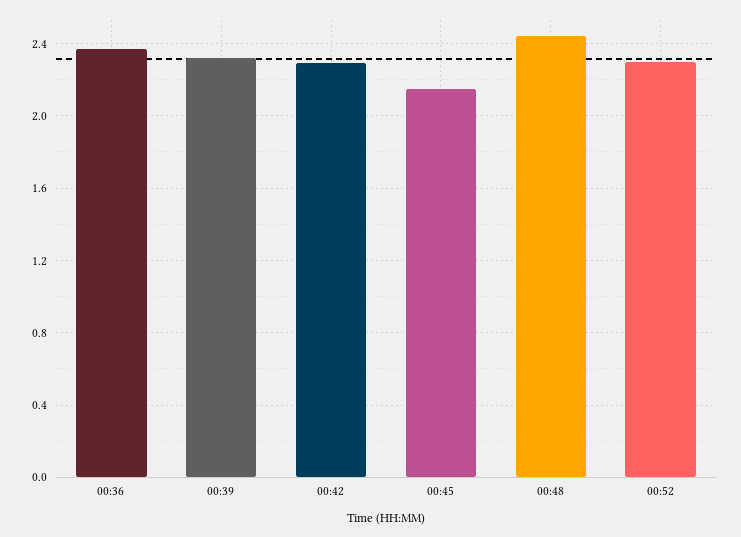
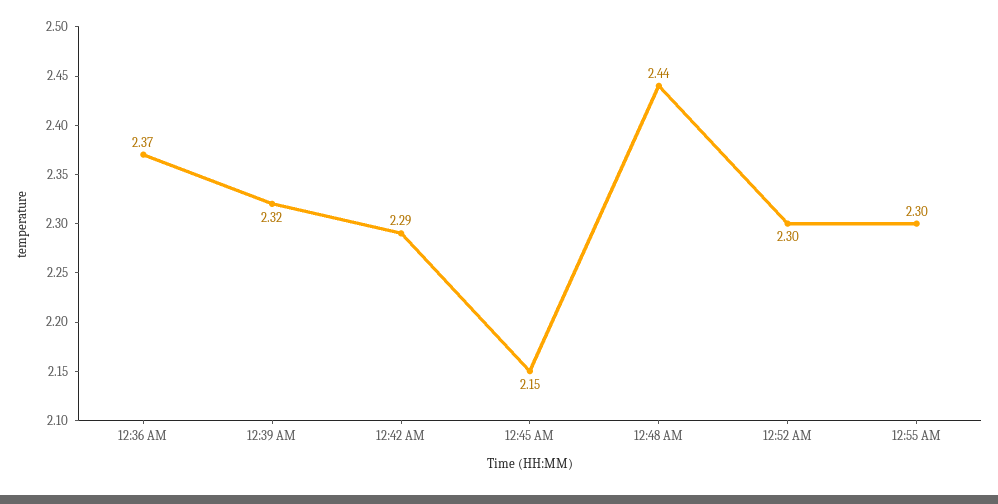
12:55 AM: none -> 2.3

